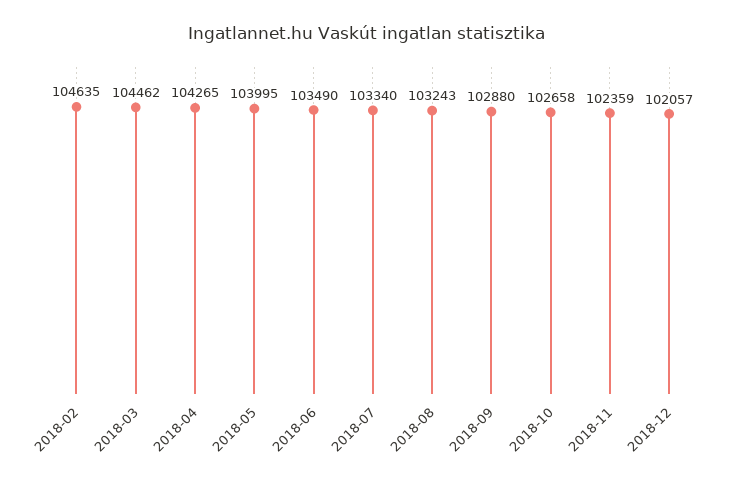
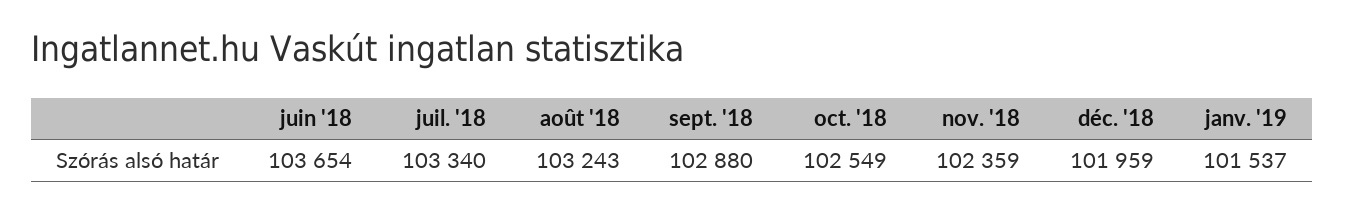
2018-02: 104635 -> none
2018-03: 104462 -> none
2018-04: 104265 -> none
2018-05: 103995 -> none
2018-06: 103490 -> 103654
2018-10: 102658 -> 102549
2018-12: 102057 -> 101959
janv. '19: none -> 101537

